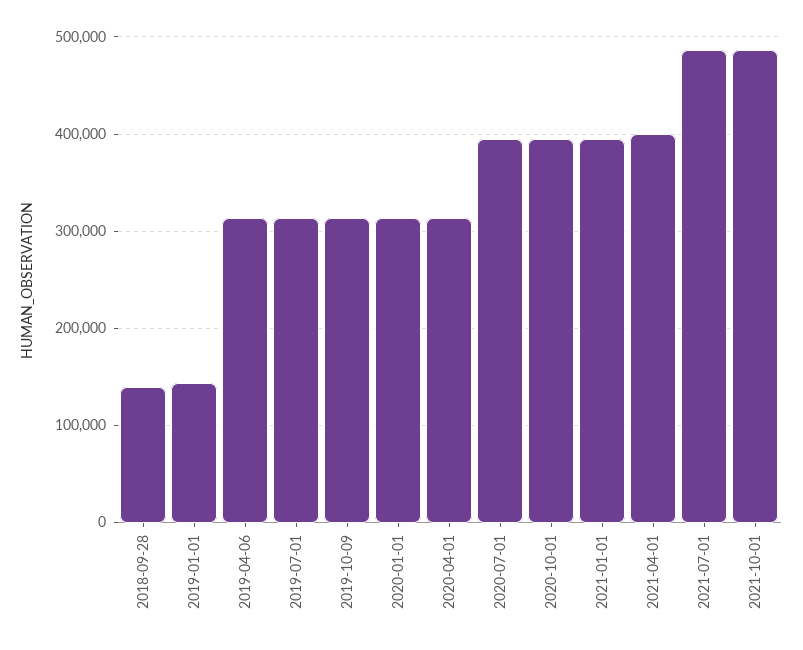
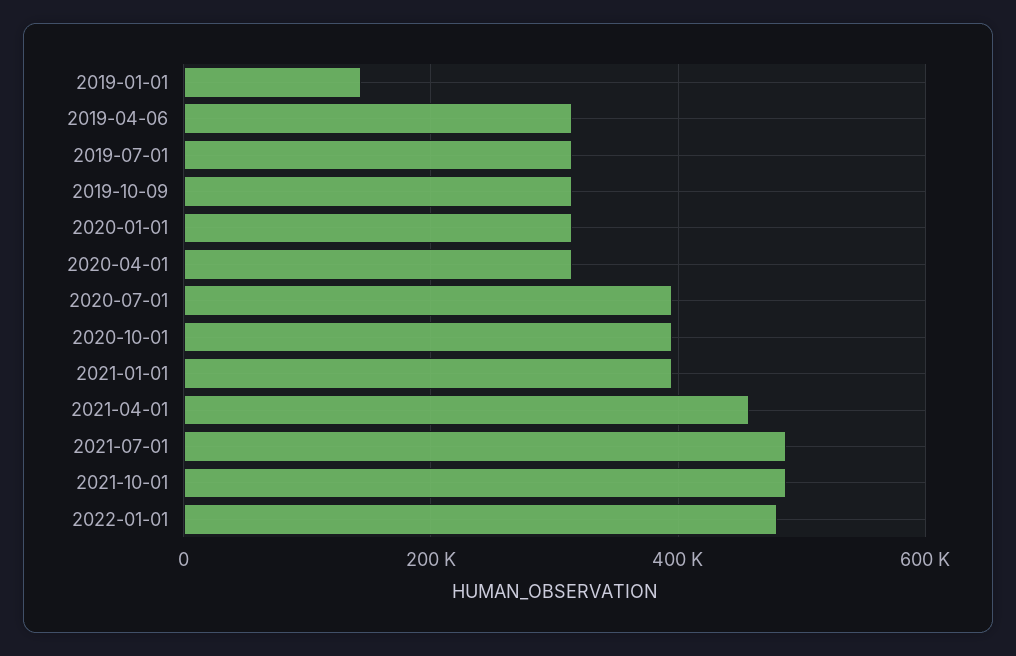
2018-09-28: 140000 -> none
2021-04-01: 400000 -> 460000
2022-01-01: none -> 480000

